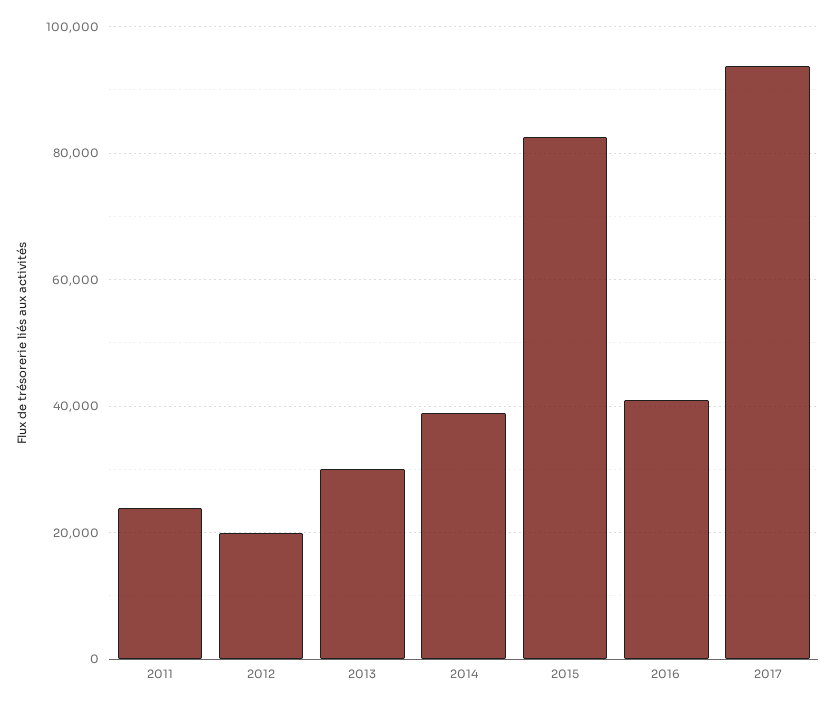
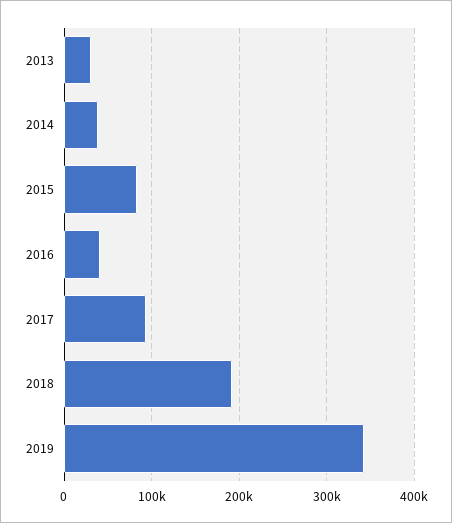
2011: 24000 -> none
2012: 20000 -> none
2018: none -> 190000
2019: none -> 340000

